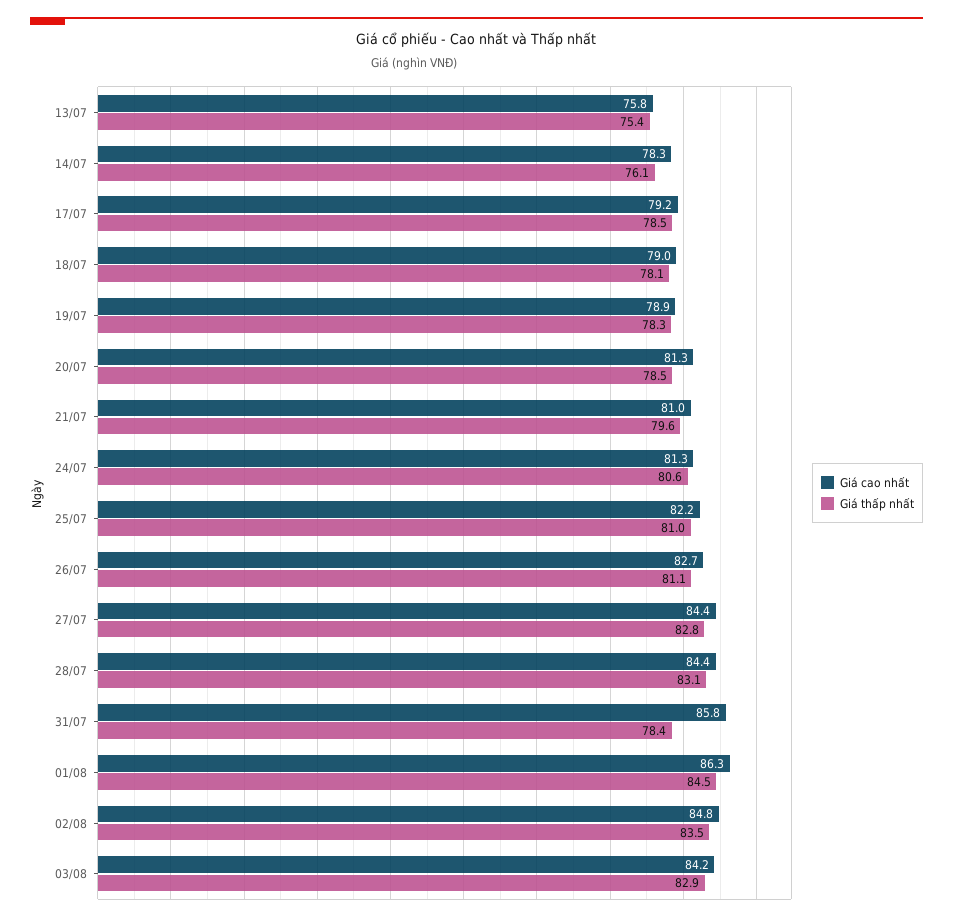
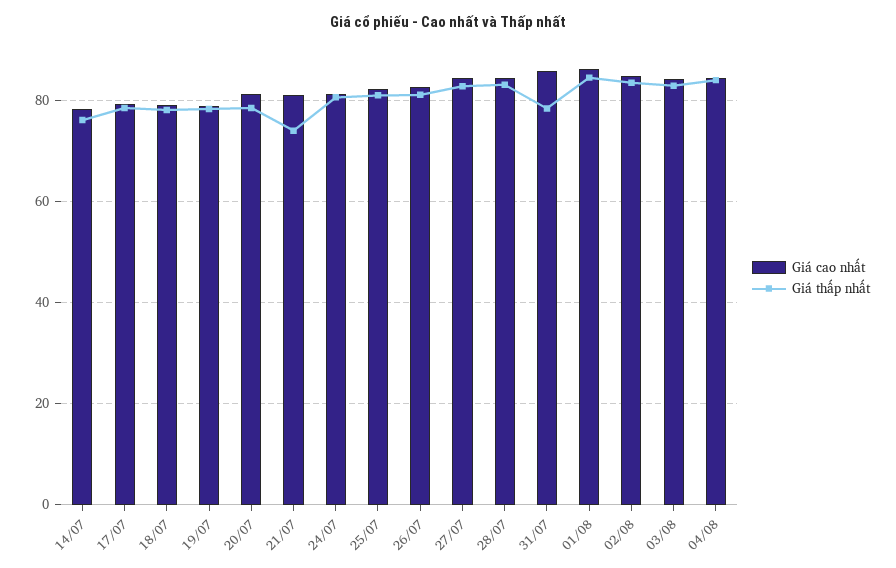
Giá cao nhất, 13/07: 75.8 -> none
Giá thấp nhất, 13/07: 75.4 -> none
Giá thấp nhất, 21/07: 79.6 -> 74
Giá cao nhất, 04/08: none -> 84
Giá thấp nhất, 04/08: none -> 84

